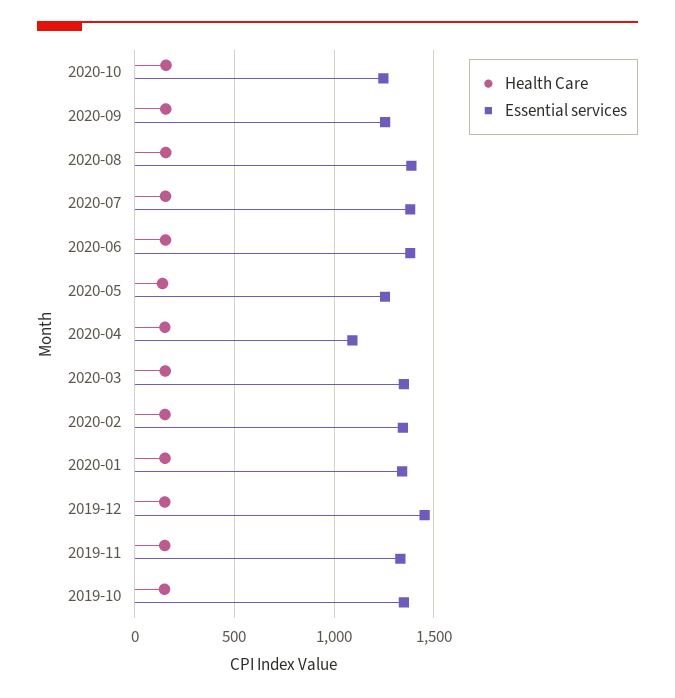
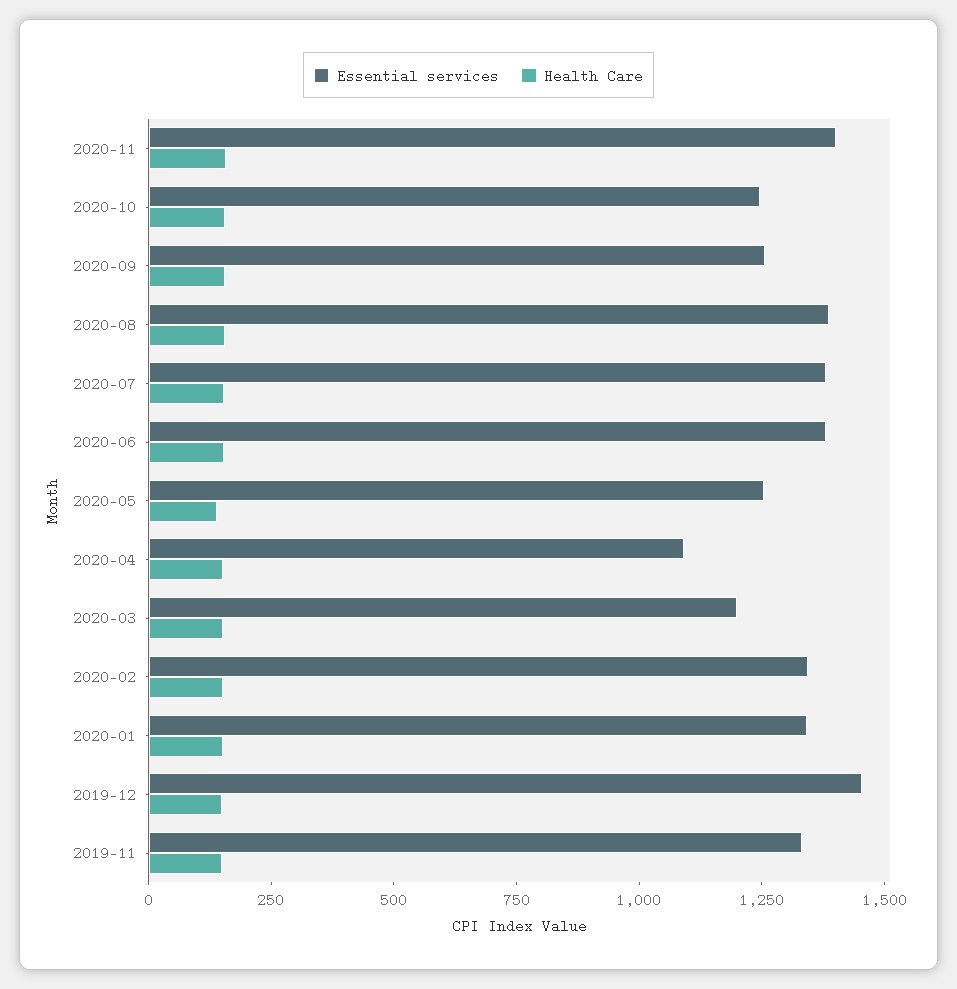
Essential services, 2020-03: 1350 -> 1200
Health Care, 2019-10: 150 -> none
Essential services, 2019-10: 1350 -> none
Essential services, 2020-11: none -> 1400
Health Care, 2020-11: none -> 150

